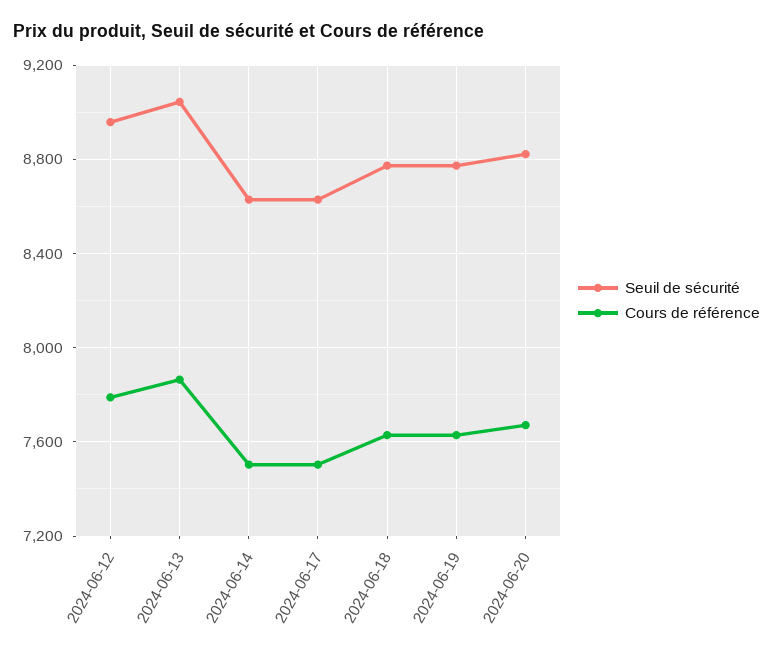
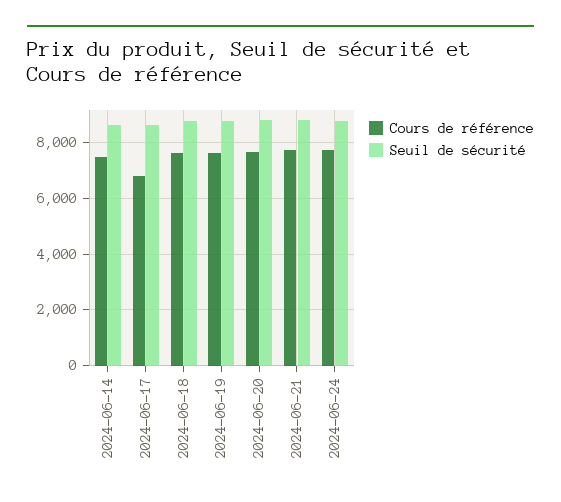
Seuil de sécurité, 2024-06-12: 8950 -> none
Cours de référence, 2024-06-12: 7800 -> none
Seuil de sécurité, 2024-06-13: 9050 -> none
Cours de référence, 2024-06-13: 7850 -> none
Cours de référence, 2024-06-17: 7500 -> 6750
Cours de référence, 2024-06-21: none -> 7750
Seuil de sécurité, 2024-06-21: none -> 8750
Cours de référence, 2024-06-24: none -> 7750
Seuil de sécurité, 2024-06-24: none -> 8750

